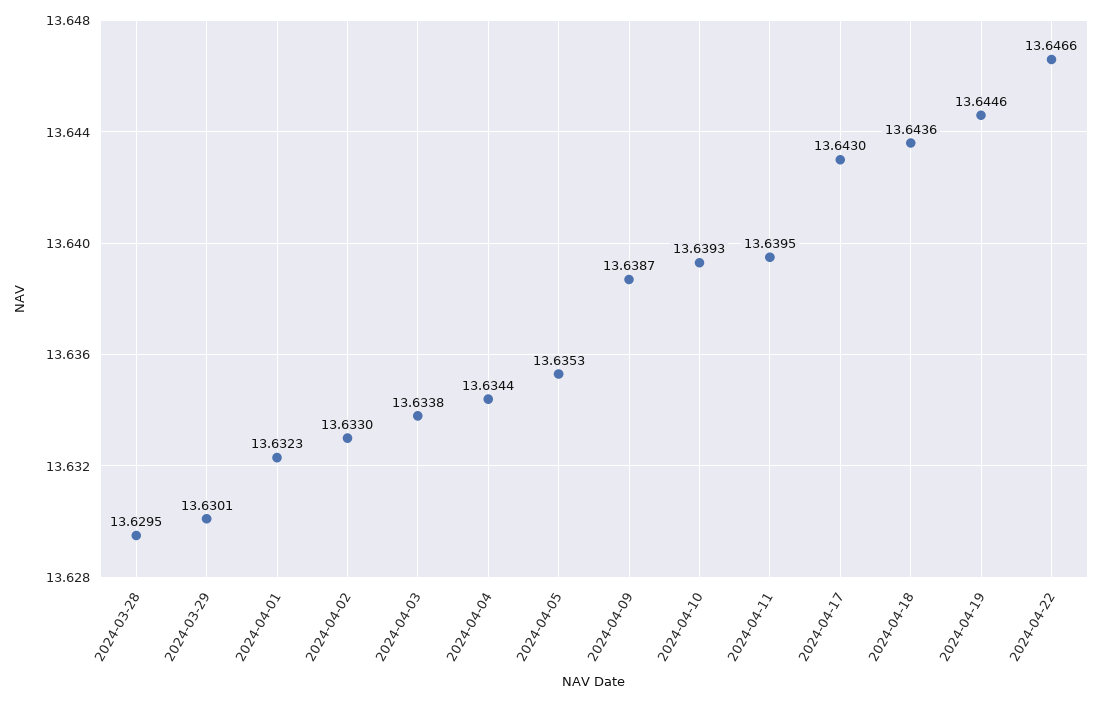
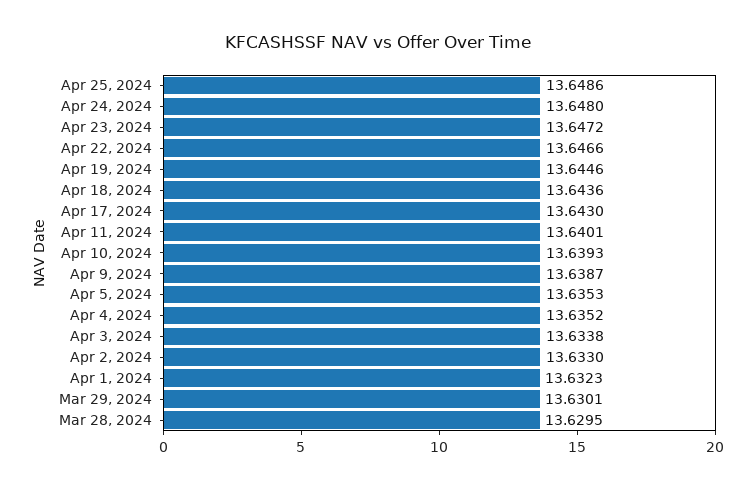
2024-04-04: 13.6344 -> 13.6352
2024-04-11: 13.6395 -> 13.6401
Apr 25, 2024: none -> 13.6486
Apr 24, 2024: none -> 13.648
Apr 23, 2024: none -> 13.6472

